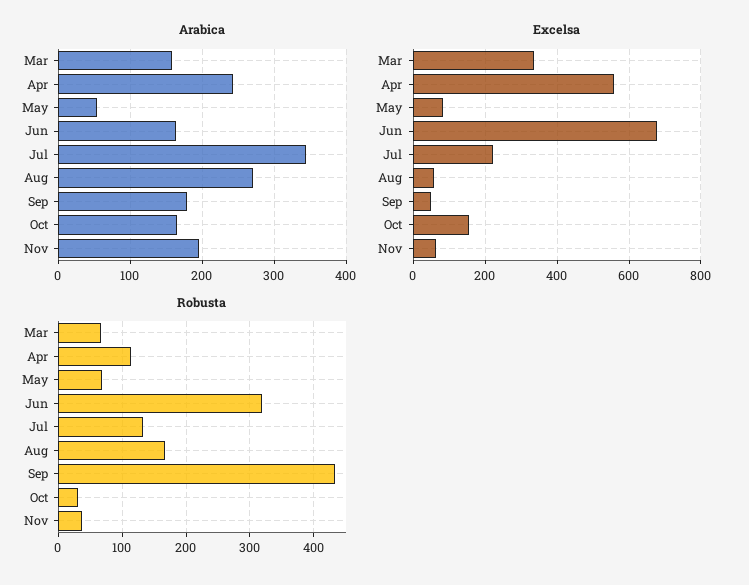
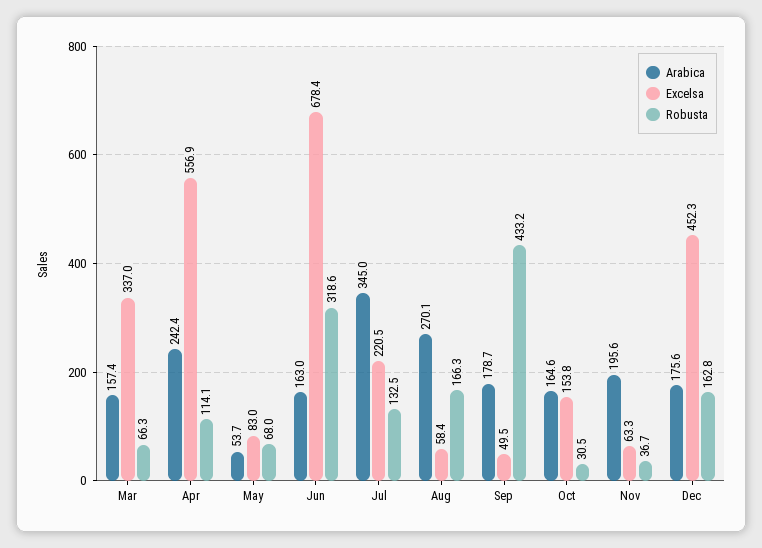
Arabica, Dec: none -> 175.6
Excelsa, Dec: none -> 452.3
Robusta, Dec: none -> 162.8

